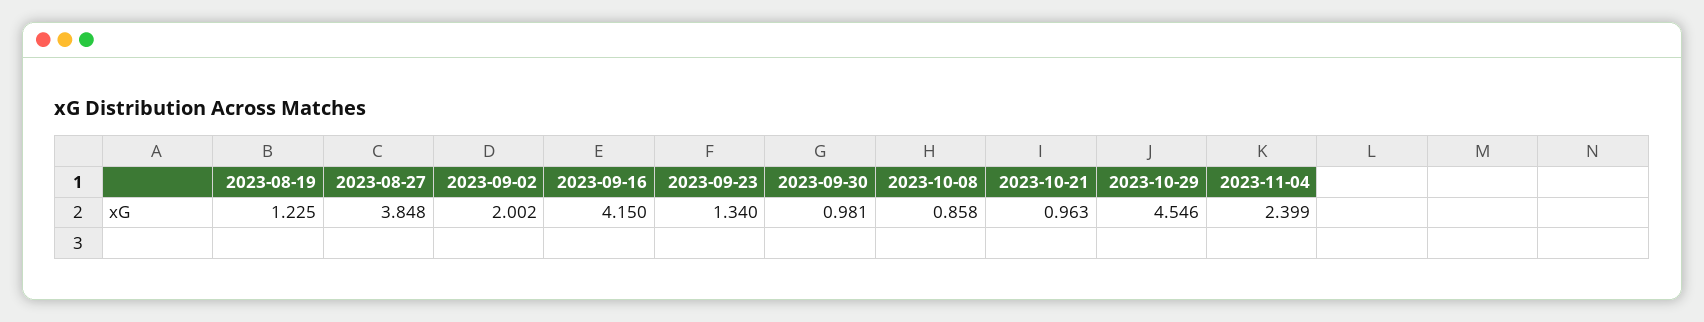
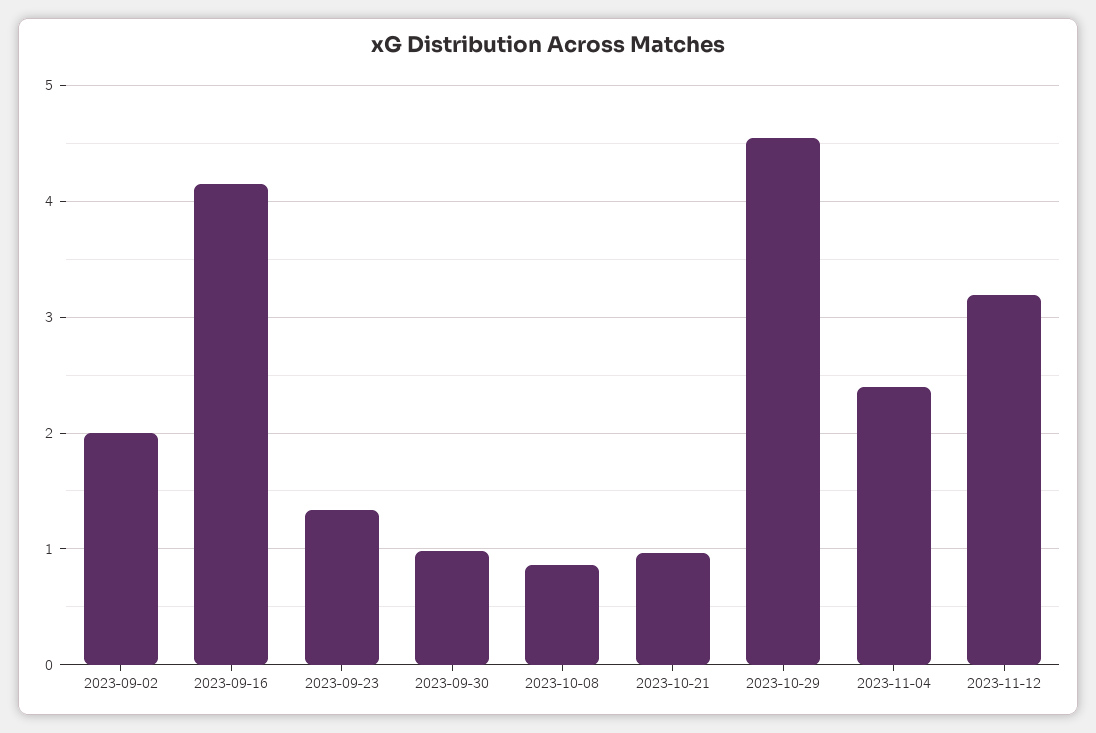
2023-08-19: 1.225 -> none
2023-08-27: 3.848 -> none
2023-11-12: none -> 3.2

